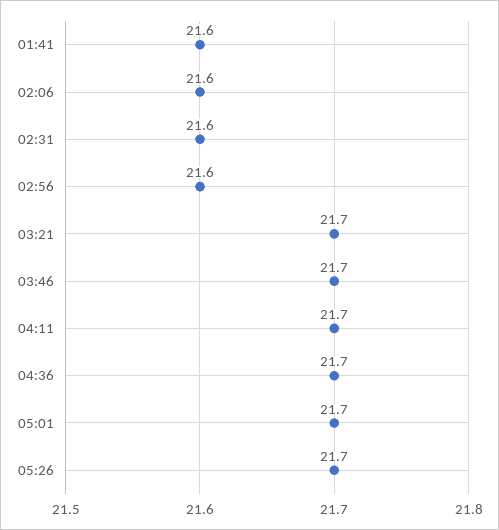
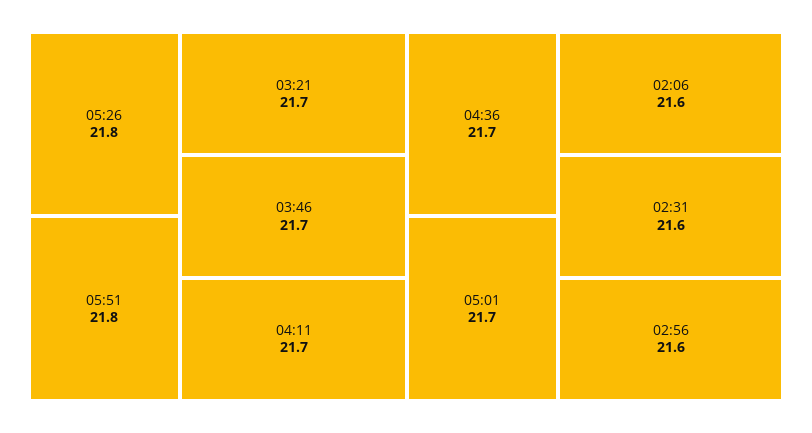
01:41: 21.6 -> none
05:26: 21.7 -> 21.8
05:51: none -> 21.8

